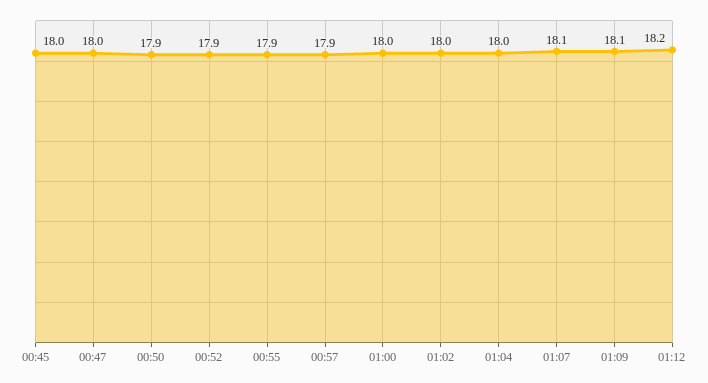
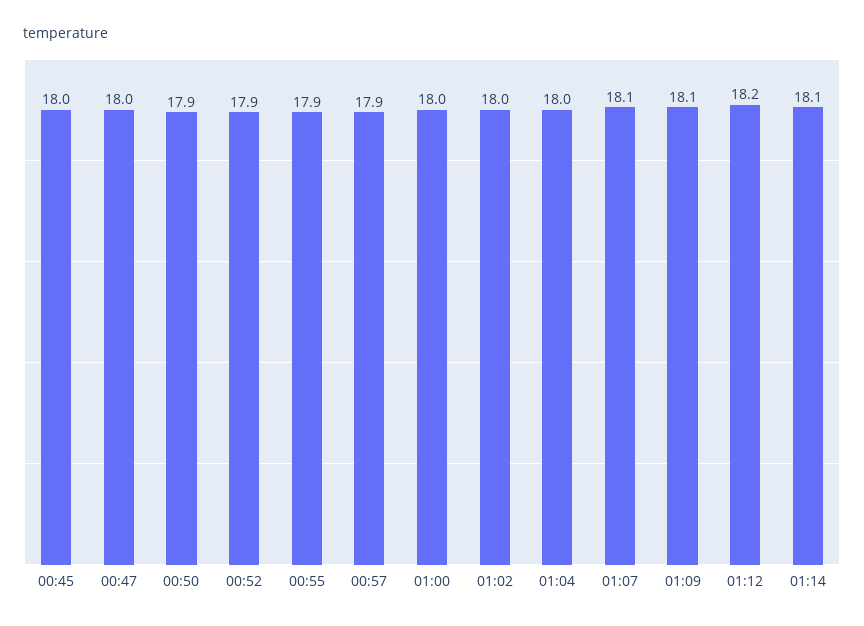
01:14: none -> 18.1

